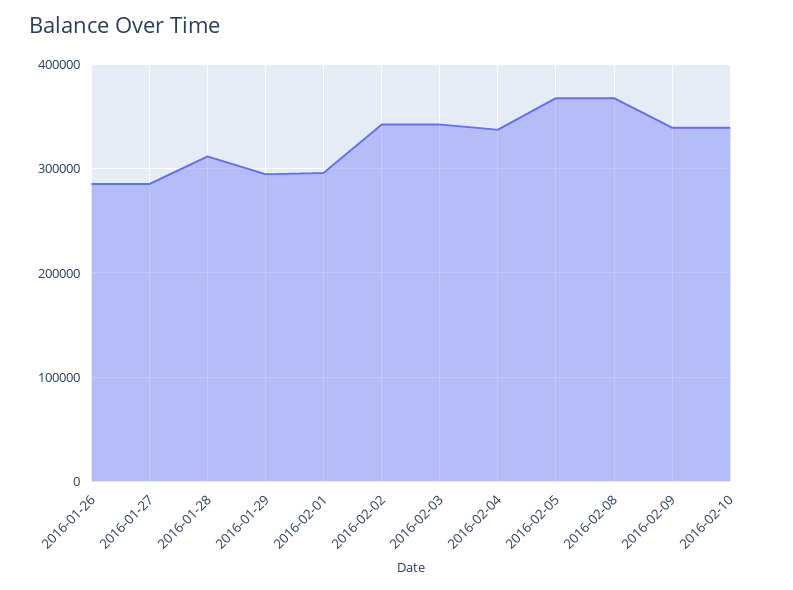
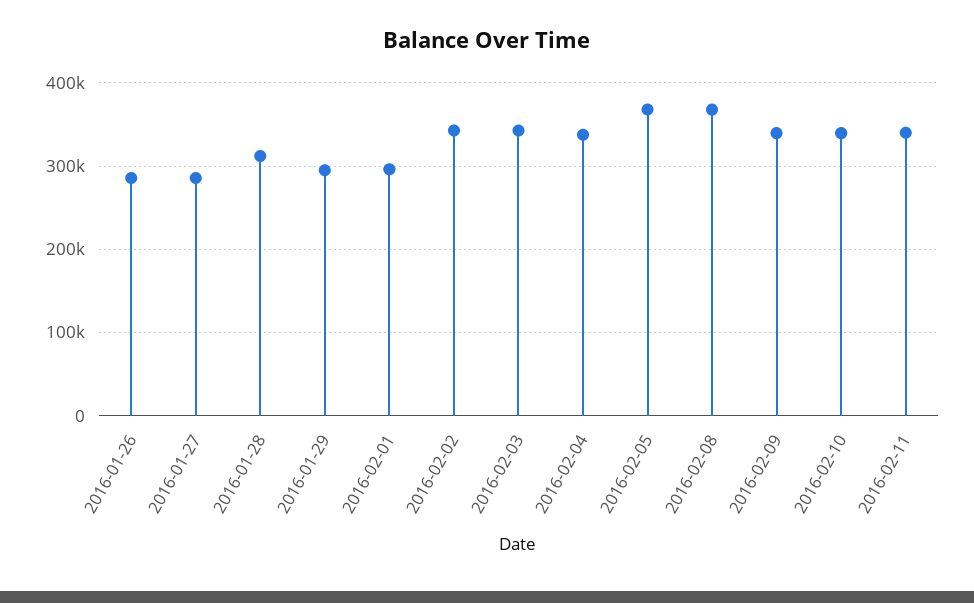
2016-02-11: none -> 340000

